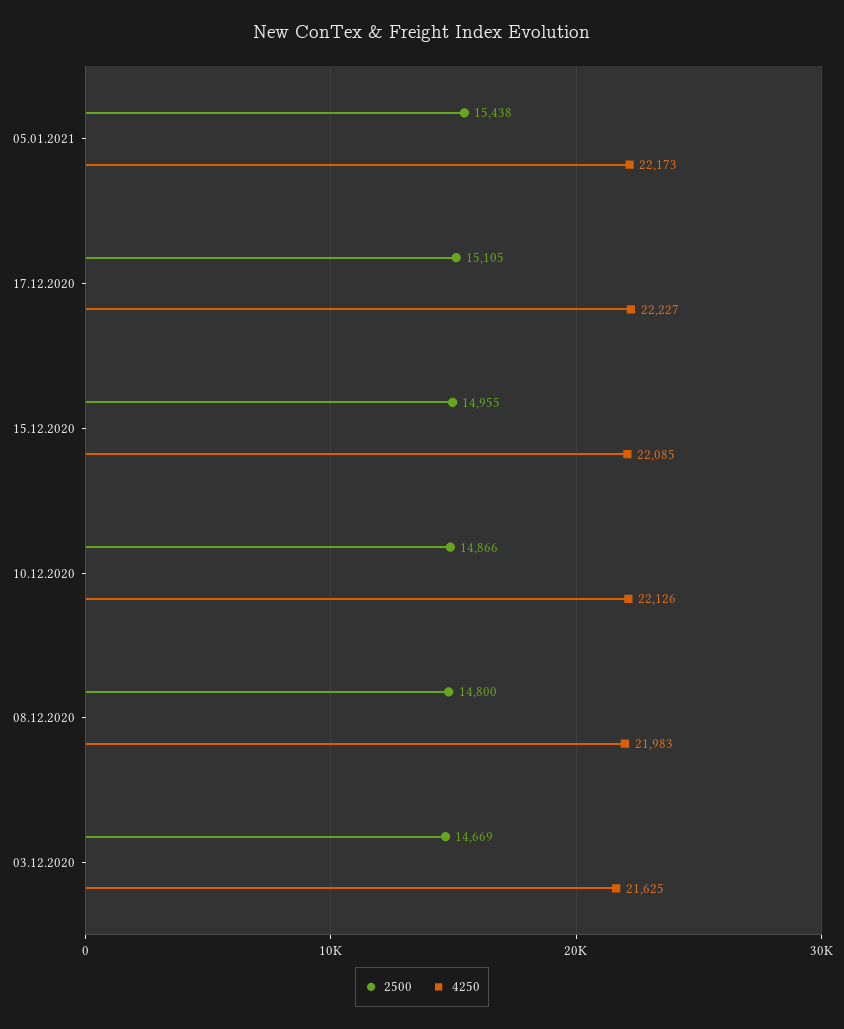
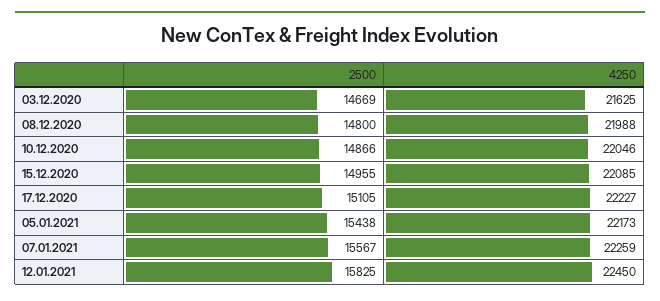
4250, 10.12.2020: 22126 -> 22046
4250, 08.12.2020: 21983 -> 21988
2500, 07.01.2021: none -> 15567
4250, 07.01.2021: none -> 22259
2500, 12.01.2021: none -> 15825
4250, 12.01.2021: none -> 22450

